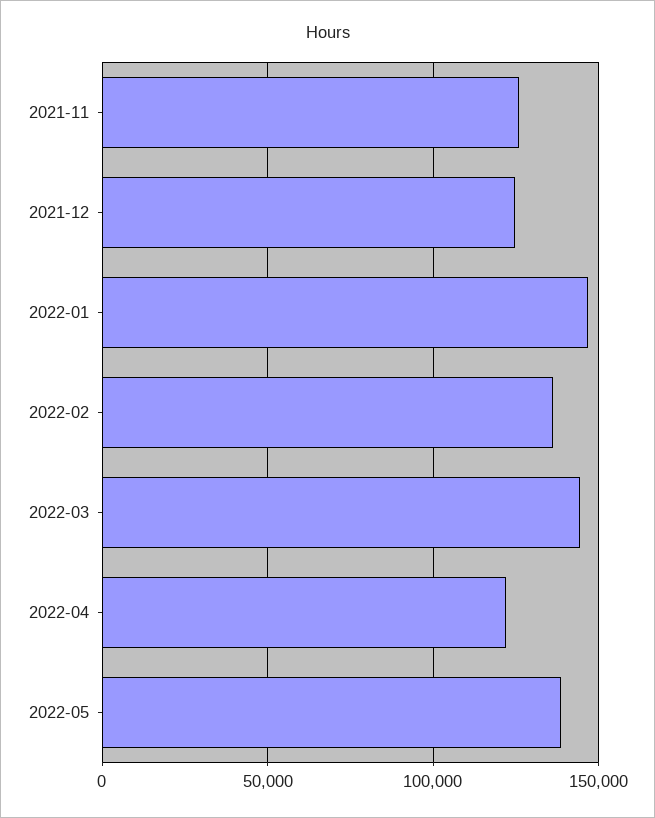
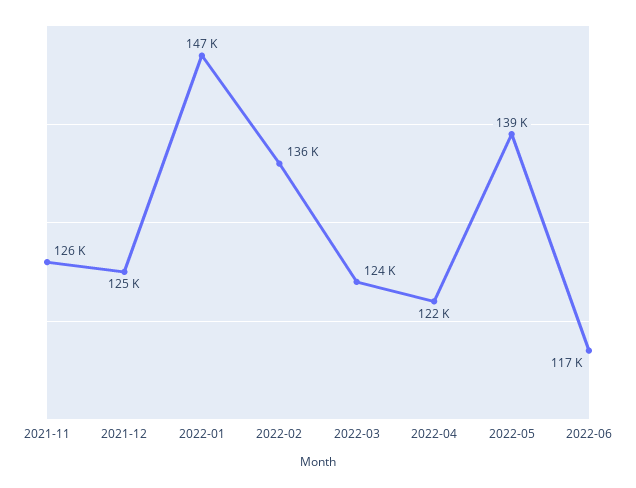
2022-03: 145000 -> 124000
2022-06: none -> 117000

